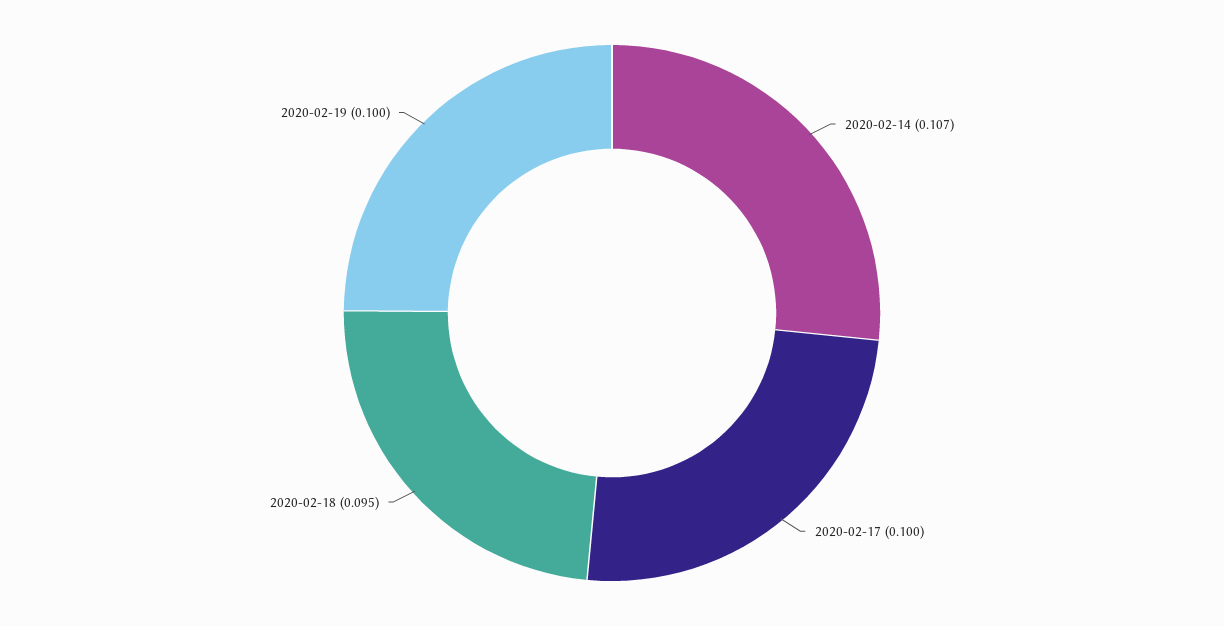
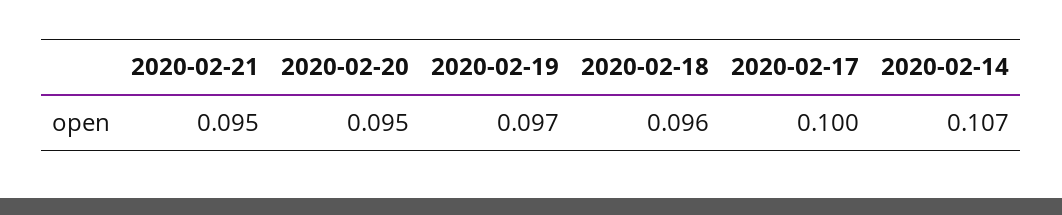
2020-02-18: 0.095 -> 0.096
2020-02-19: 0.1 -> 0.097
2020-02-21: none -> 0.095
2020-02-20: none -> 0.095

